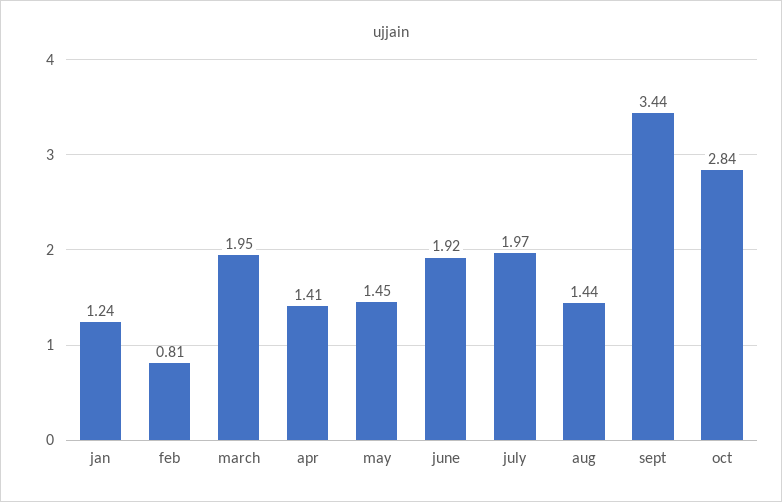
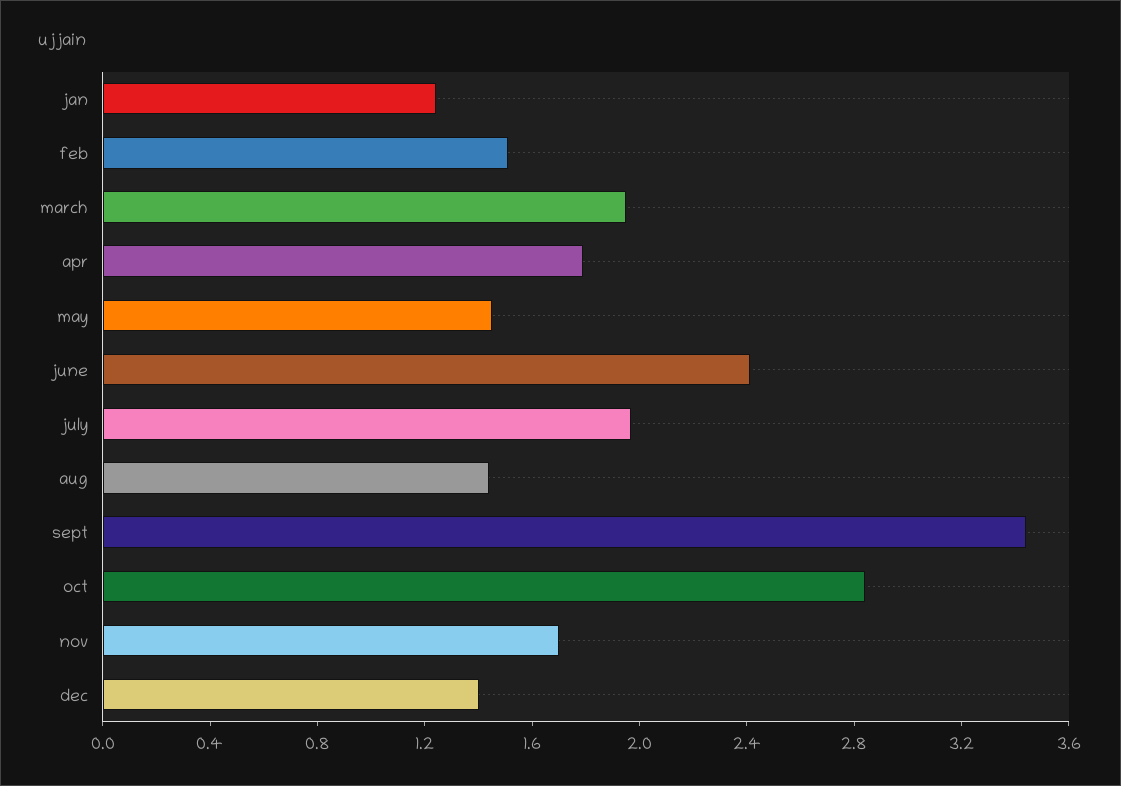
feb: 0.81 -> 1.5
apr: 1.41 -> 1.8
june: 1.92 -> 2.4
nov: none -> 1.7
dec: none -> 1.4

